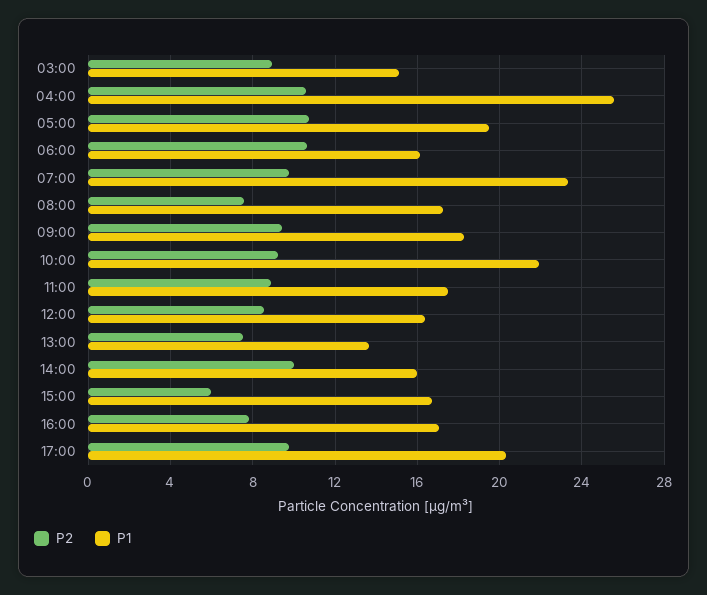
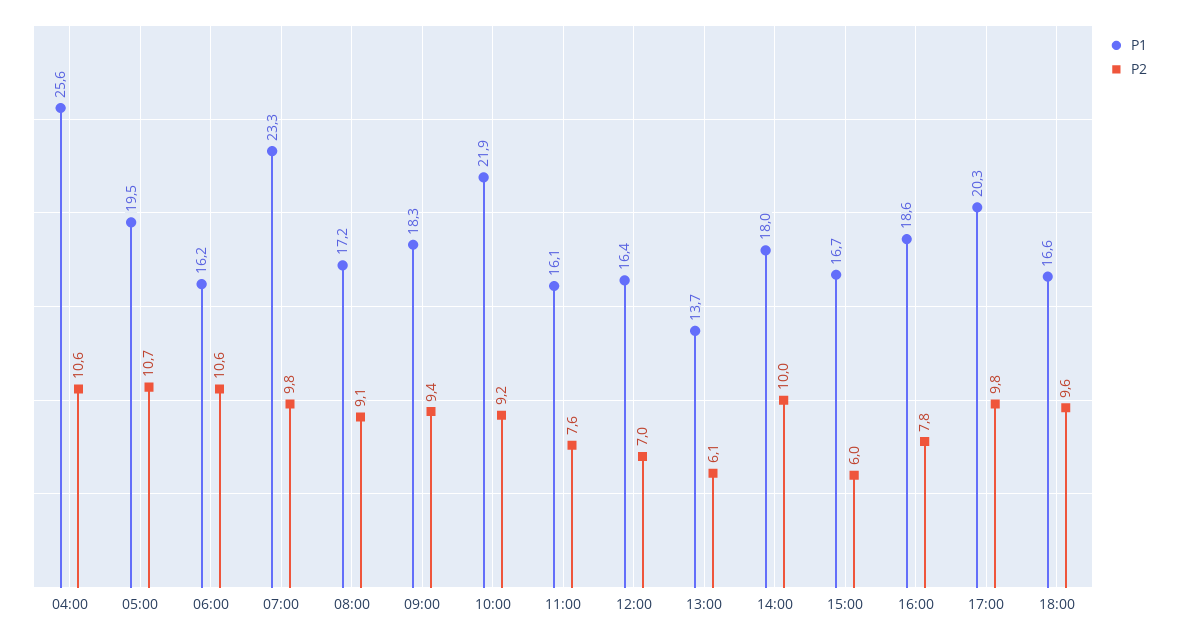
P2, 03:00: 9 -> none
P1, 03:00: 15 -> none
P2, 08:00: 7.5 -> 9.1
P2, 11:00: 9 -> 7.6
P1, 11:00: 17.5 -> 16.1
P2, 12:00: 8.5 -> 7
P2, 13:00: 7.5 -> 6.1
P1, 14:00: 16 -> 18
P1, 16:00: 17 -> 18.6
P1, 18:00: none -> 16.6
P2, 18:00: none -> 9.6

